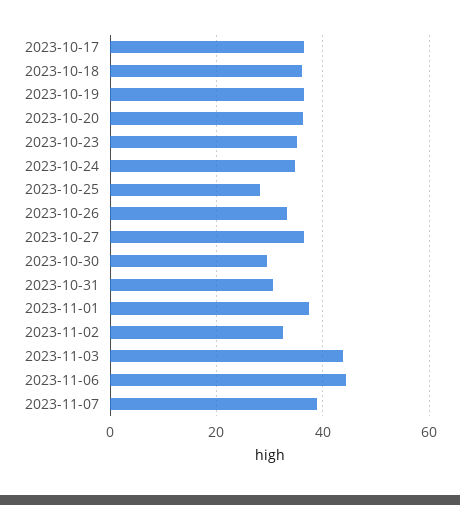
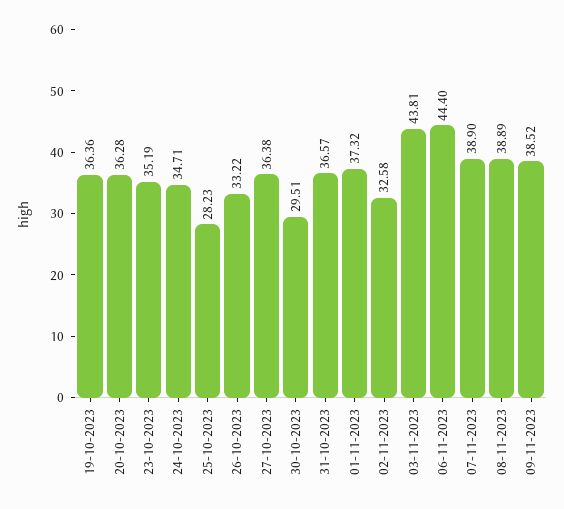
2023-10-17: 36 -> none
2023-10-18: 36 -> none
2023-10-31: 30 -> 36.57
08-11-2023: none -> 38.89
09-11-2023: none -> 38.52

